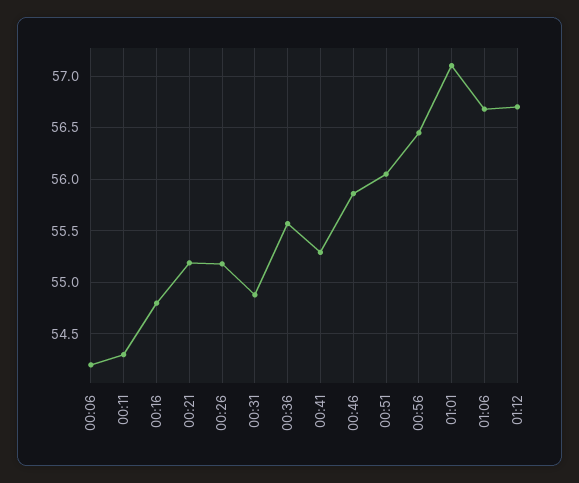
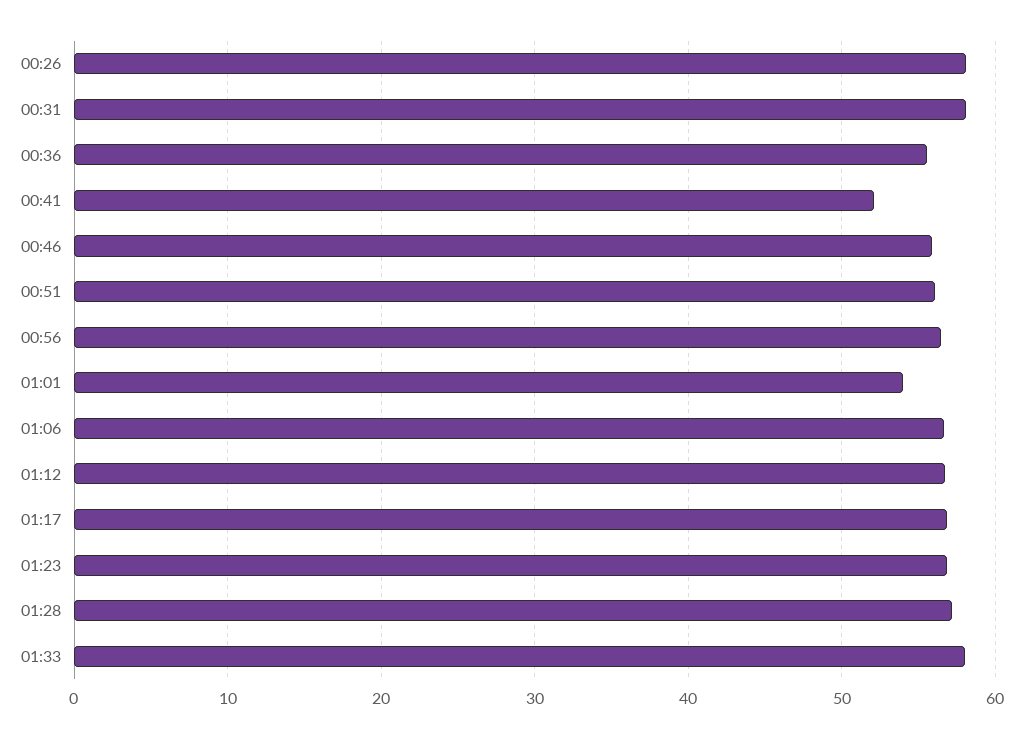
00:06: 54.2 -> none
00:11: 54.3 -> none
00:16: 54.8 -> none
00:21: 55.2 -> none
00:26: 55.2 -> 58
00:31: 54.9 -> 58
00:41: 55.3 -> 52
01:01: 57.1 -> 54
01:17: none -> 57
01:23: none -> 57
01:28: none -> 57
01:33: none -> 58

